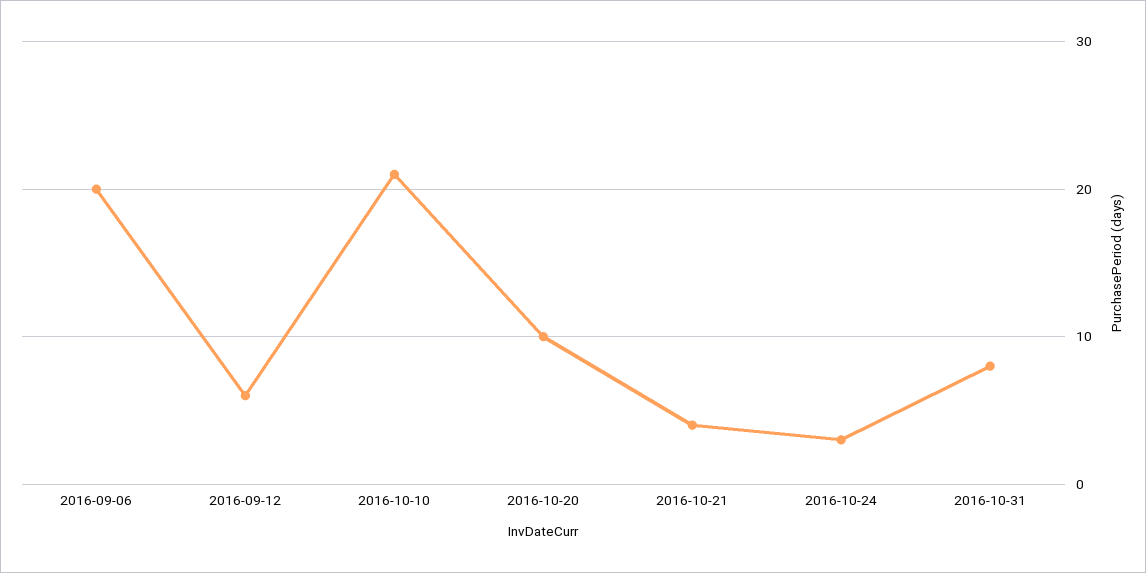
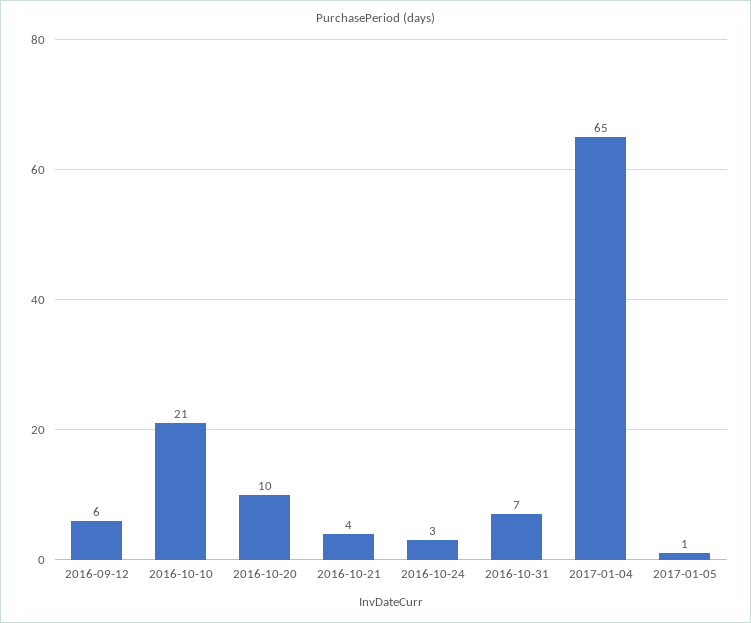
2016-09-06: 20 -> none
2016-10-31: 8 -> 7
2017-01-04: none -> 65
2017-01-05: none -> 1

